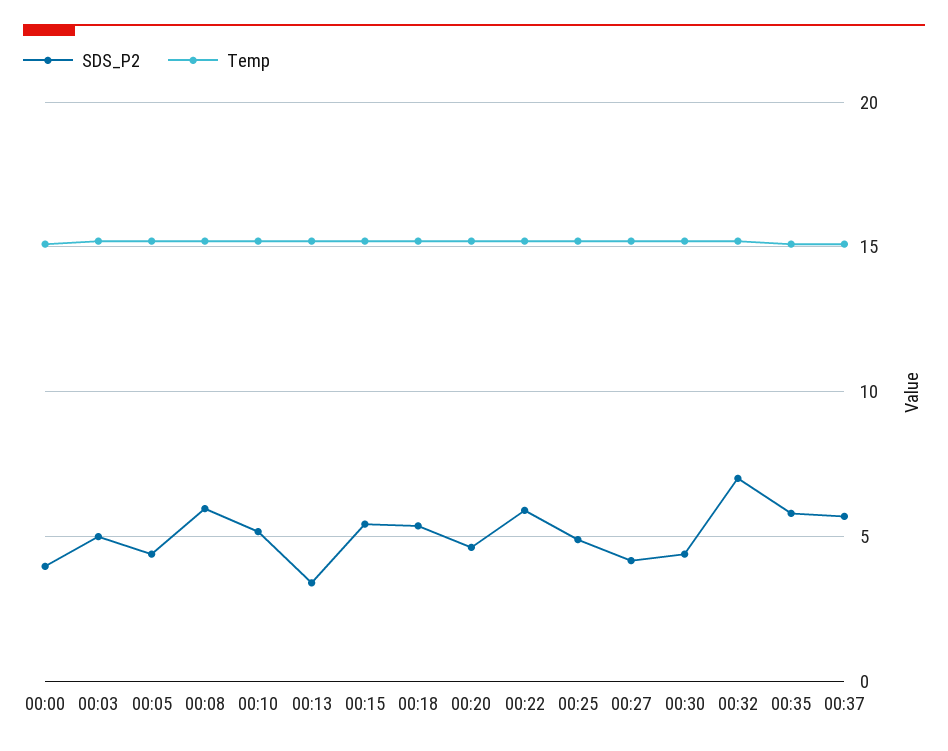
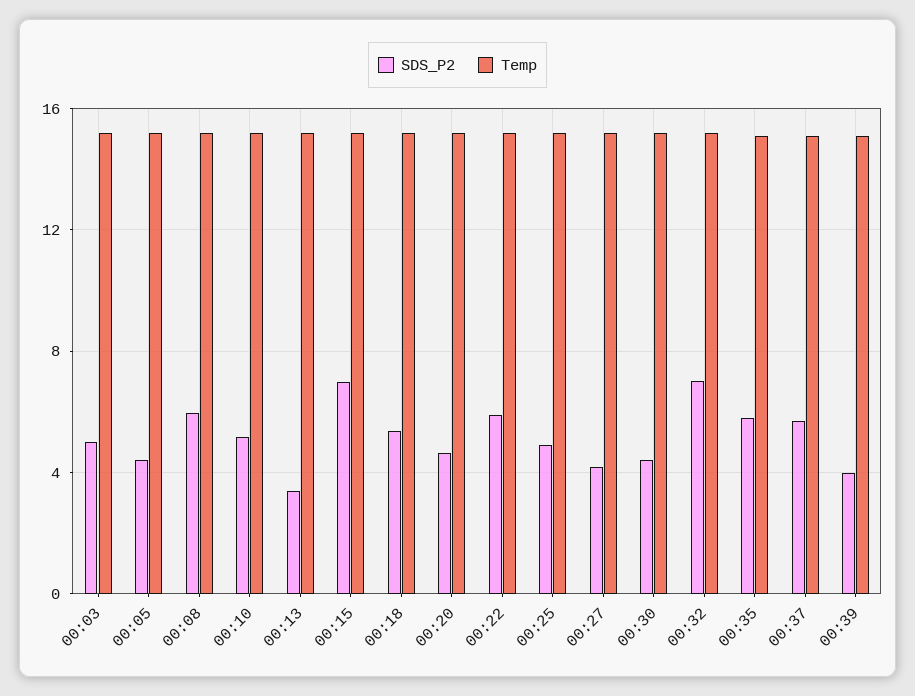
SDS_P2, 00:00: 4 -> none
Temp, 00:00: 15 -> none
SDS_P2, 00:15: 5.5 -> 7
SDS_P2, 00:39: none -> 4
Temp, 00:39: none -> 15

